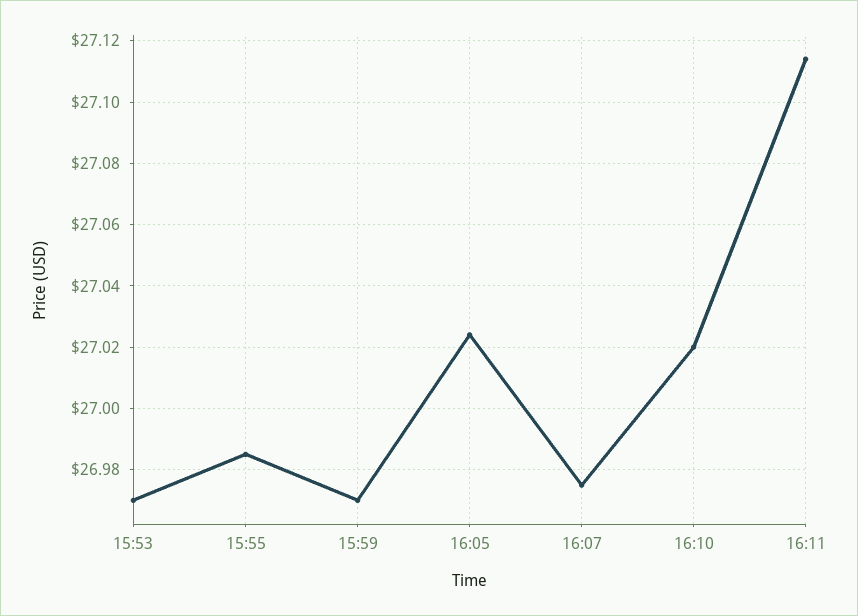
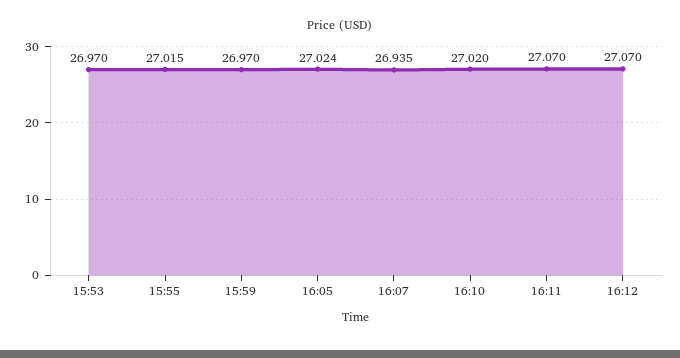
15:55: 26.985 -> 27.015
16:07: 26.975 -> 26.935
16:11: 27.115 -> 27.07
16:12: none -> 27.07

